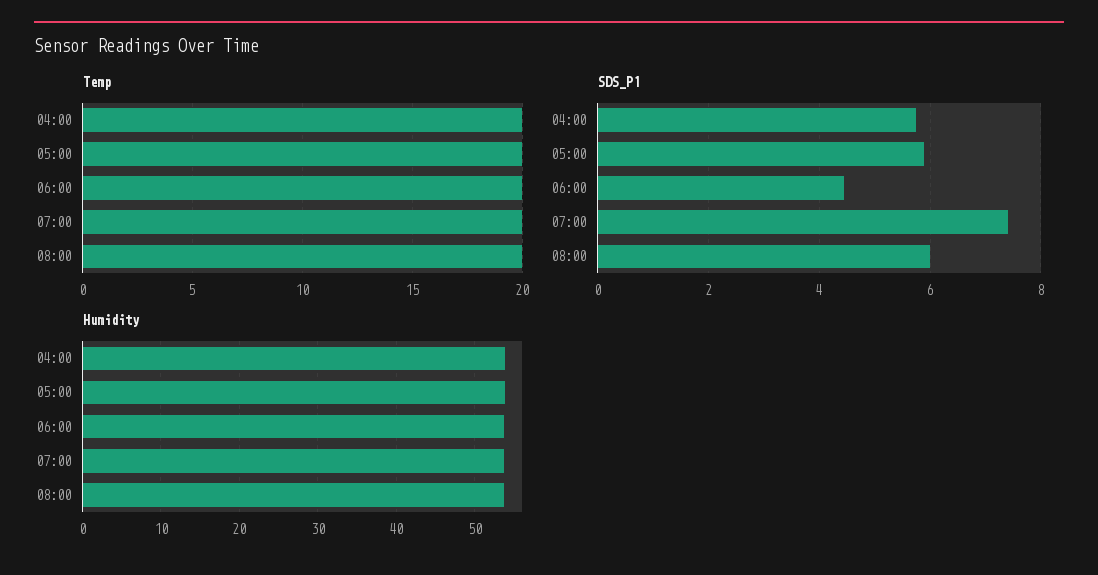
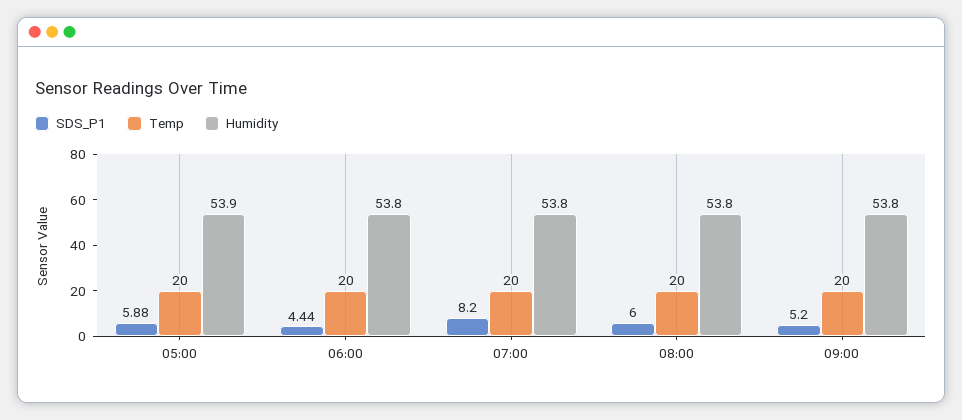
Temp, 04:00: 20 -> none
SDS_P1, 04:00: 5.8 -> none
SDS_P1, 07:00: 7.4 -> 8.2
Humidity, 04:00: 54 -> none
SDS_P1, 09:00: none -> 5.2
Temp, 09:00: none -> 20
Humidity, 09:00: none -> 53.8

